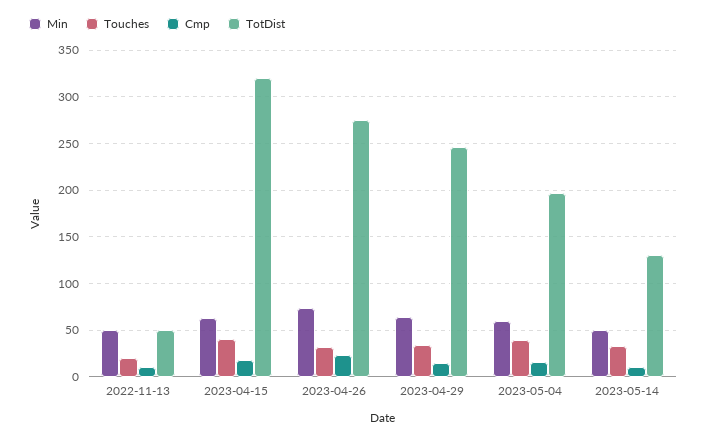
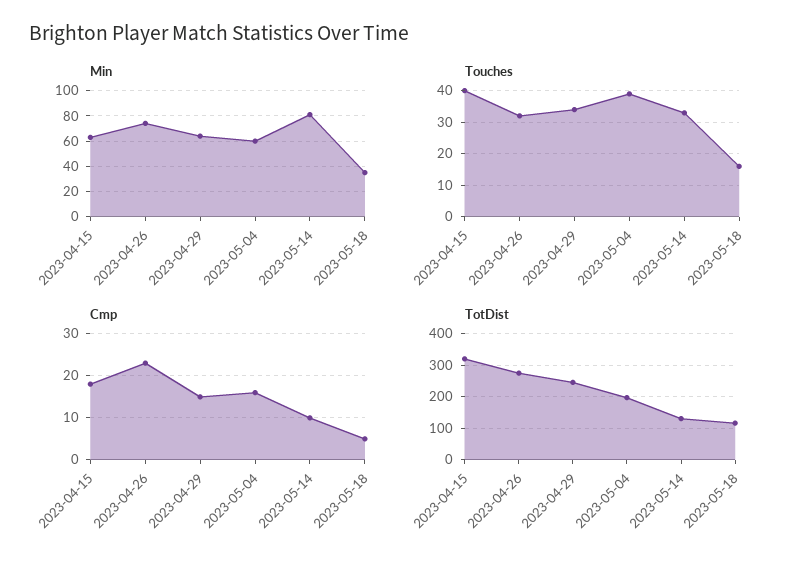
Min, 2022-11-13: 50 -> none
Touches, 2022-11-13: 20 -> none
Cmp, 2022-11-13: 10 -> none
TotDist, 2022-11-13: 50 -> none
Min, 2023-05-14: 50 -> 80
Min, 2023-05-18: none -> 35
Touches, 2023-05-18: none -> 15
Cmp, 2023-05-18: none -> 5
TotDist, 2023-05-18: none -> 120

